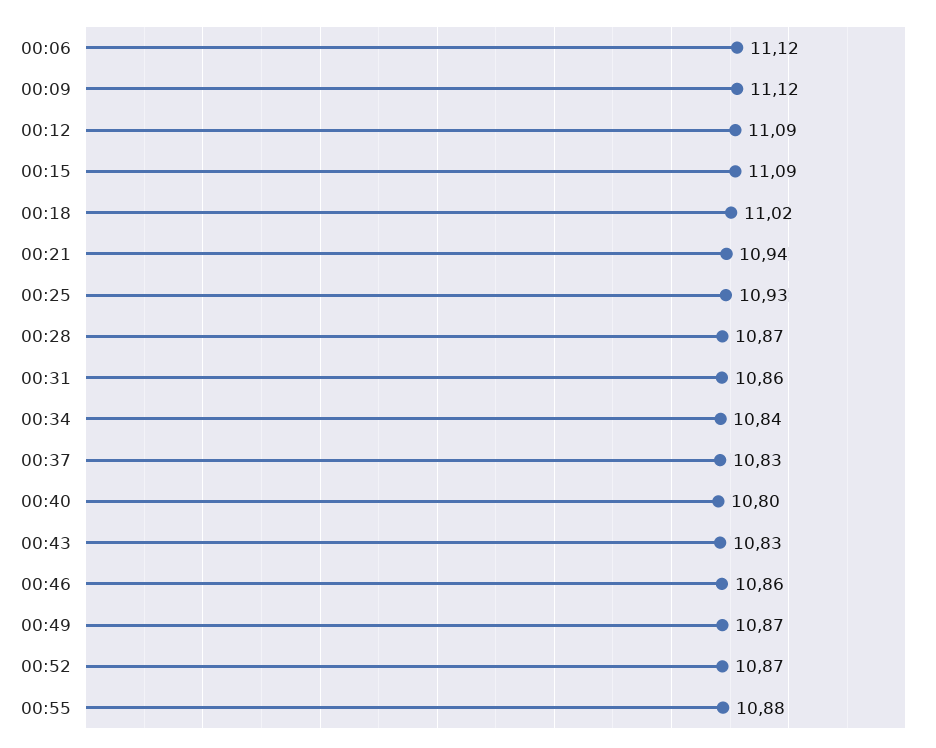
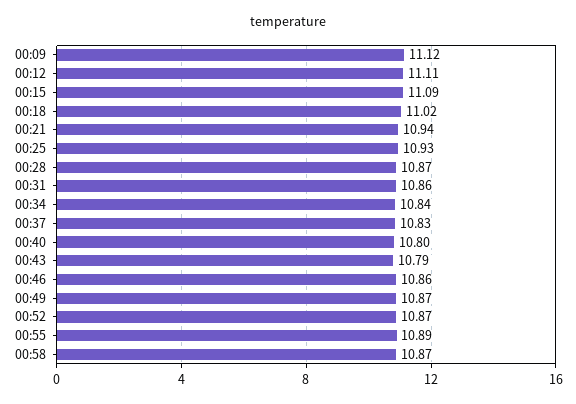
00:06: 11.12 -> none
00:12: 11.09 -> 11.11
00:43: 10.83 -> 10.79
00:55: 10.88 -> 10.89
00:58: none -> 10.87

